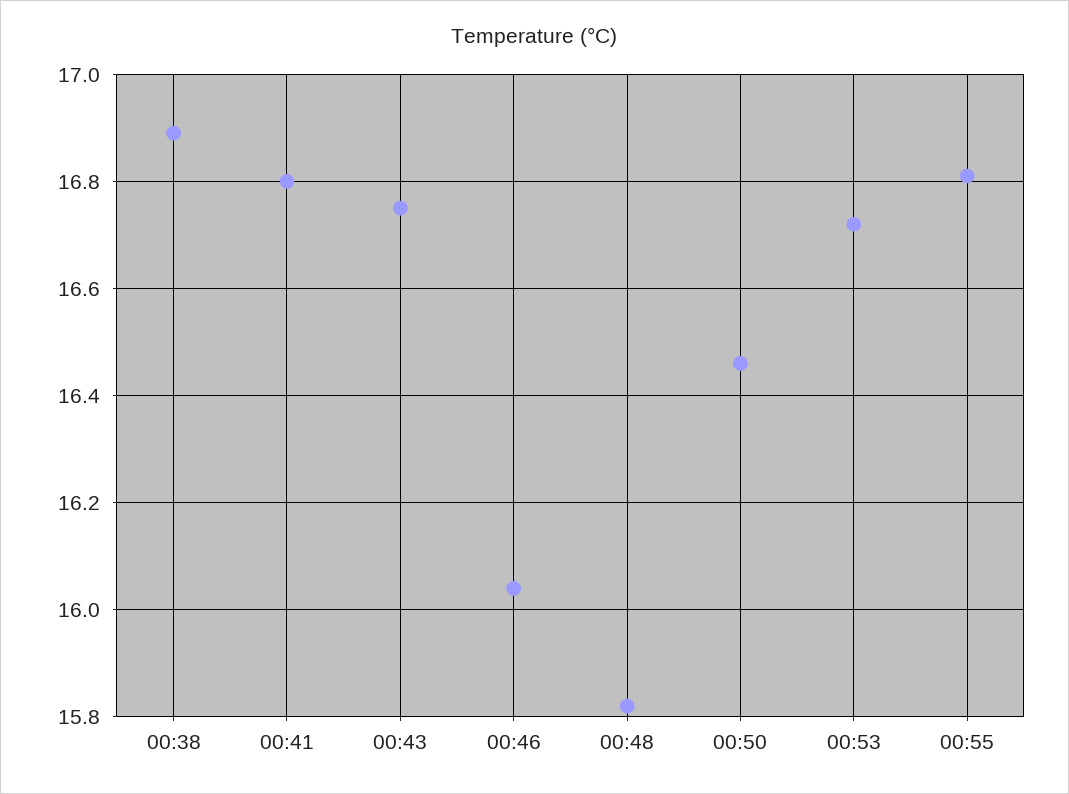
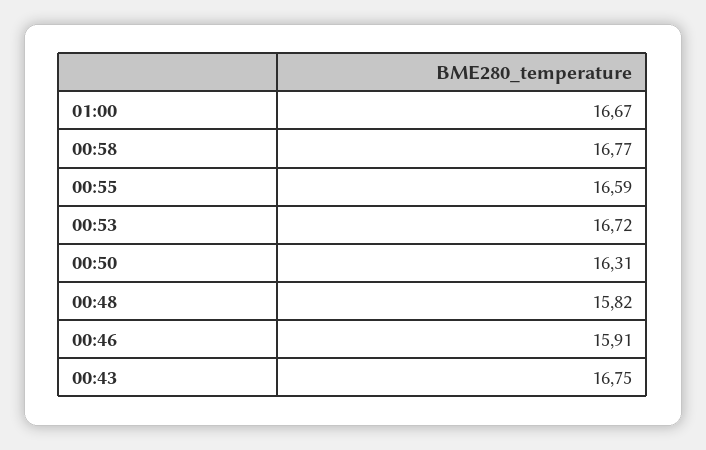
00:38: 16.9 -> none
00:41: 16.8 -> none
00:46: 16.05 -> 15.91
00:50: 16.45 -> 16.31
00:55: 16.8 -> 16.59
01:00: none -> 16.67
00:58: none -> 16.77

